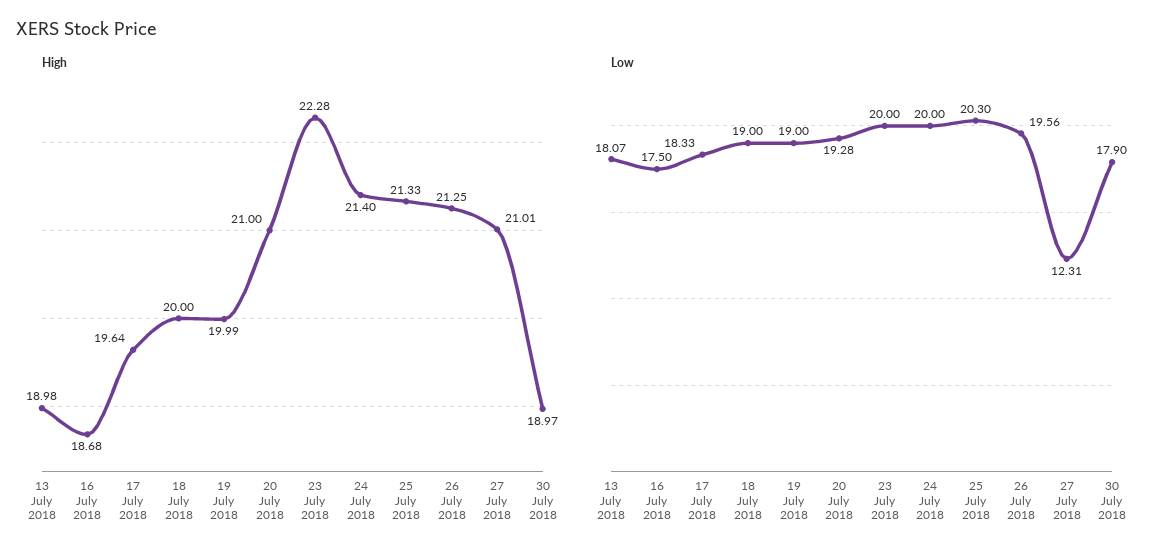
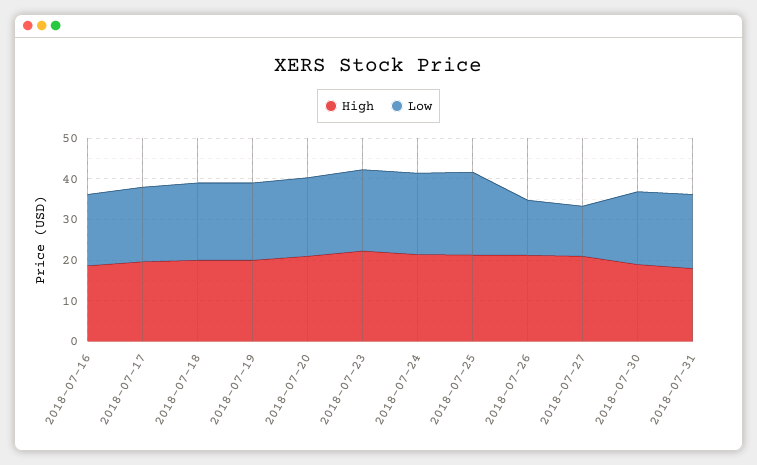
High, 13 July 2018: 18.98 -> none
Low, 13 July 2018: 18.07 -> none
Low, 26 July 2018: 19.56 -> 14
High, 2018-07-31: none -> 18
Low, 2018-07-31: none -> 18

